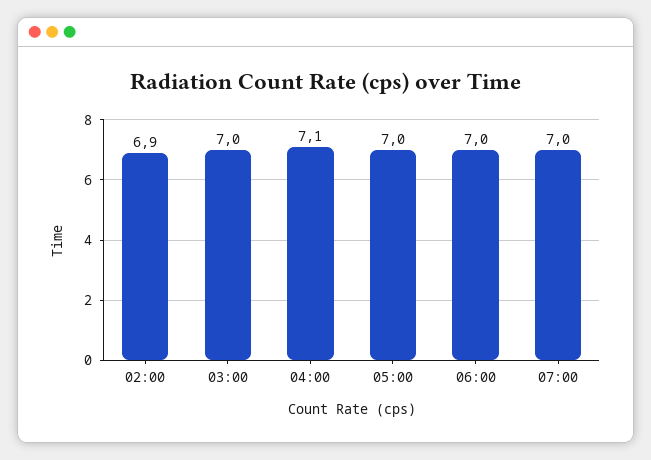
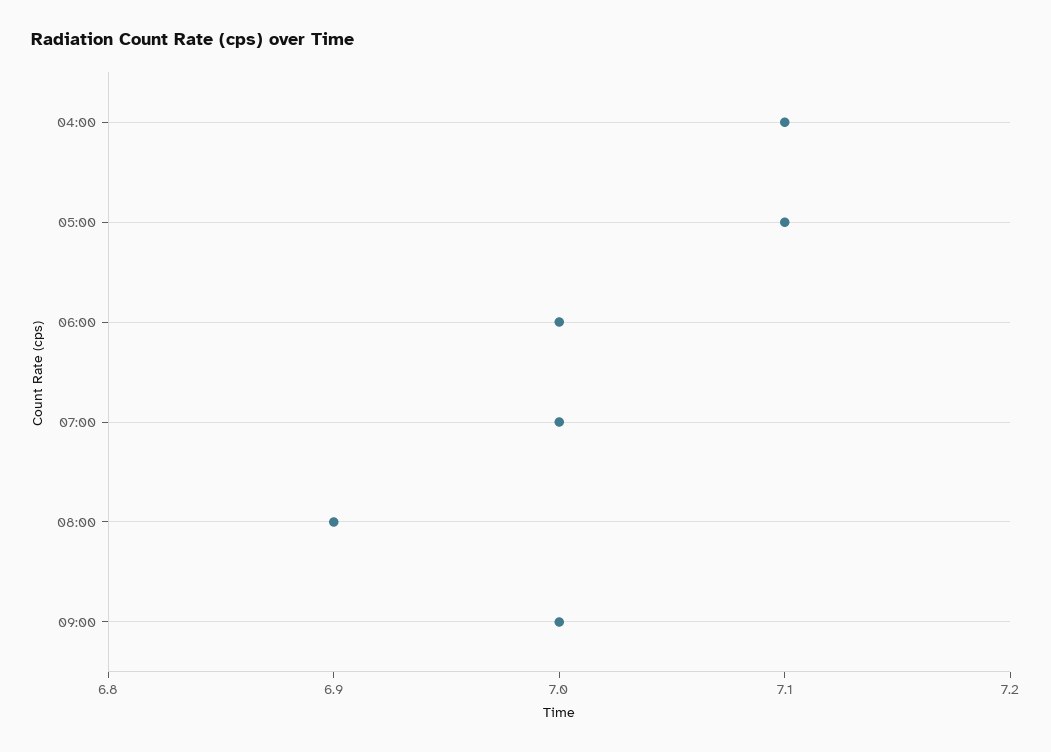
02:00: 6.9 -> none
03:00: 7 -> none
05:00: 7 -> 7.1
08:00: none -> 6.9
09:00: none -> 7

